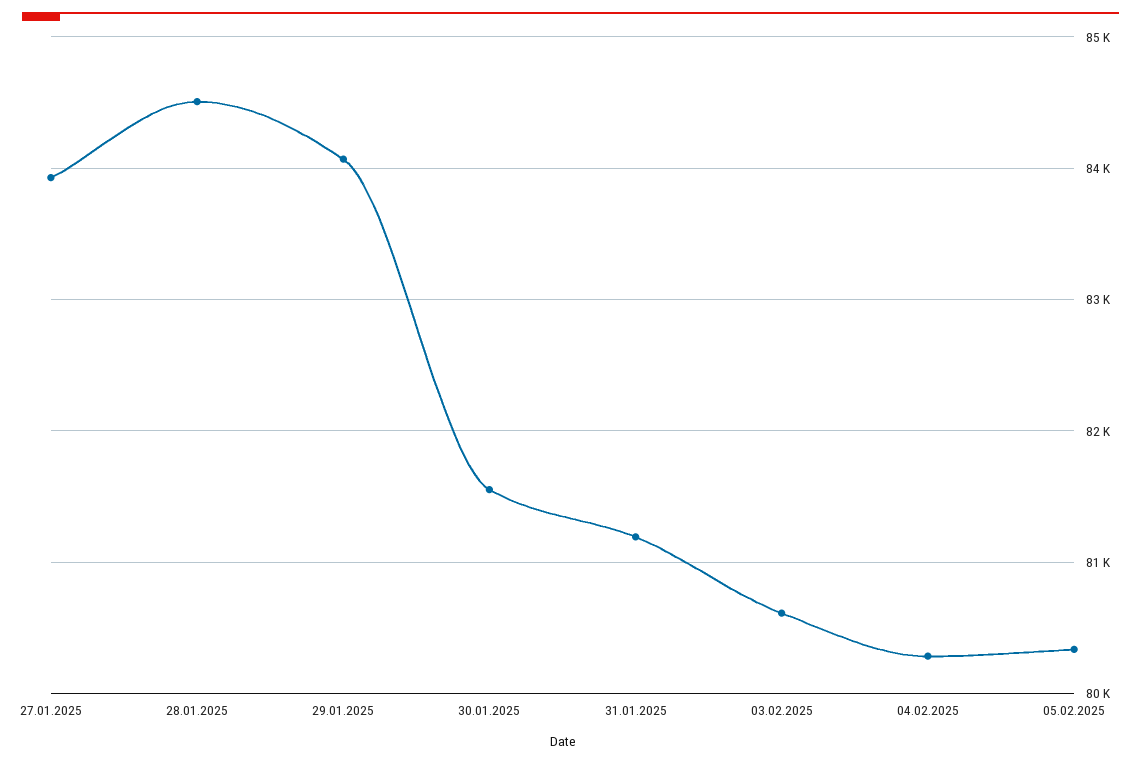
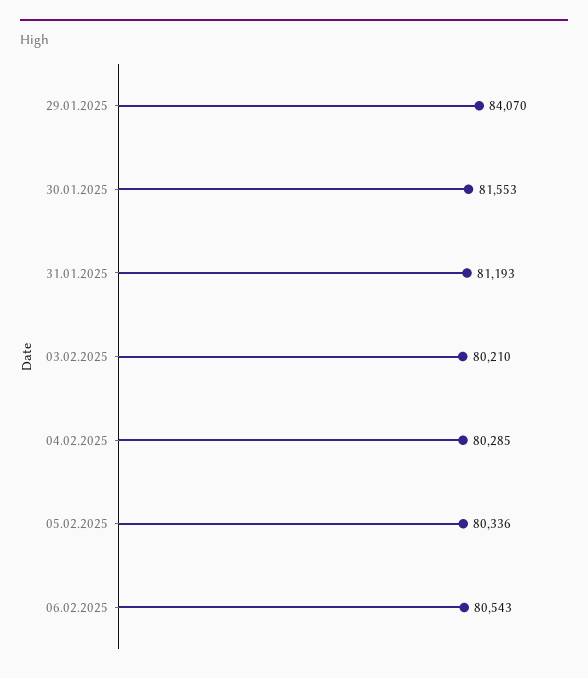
27.01.2025: 83900 -> none
28.01.2025: 84500 -> none
03.02.2025: 80600 -> 80210
06.02.2025: none -> 80543

